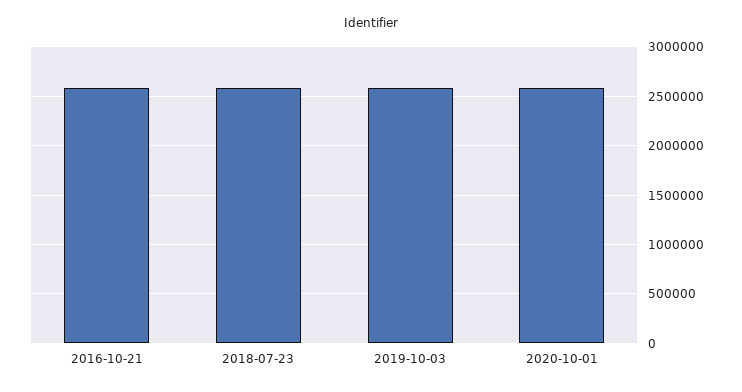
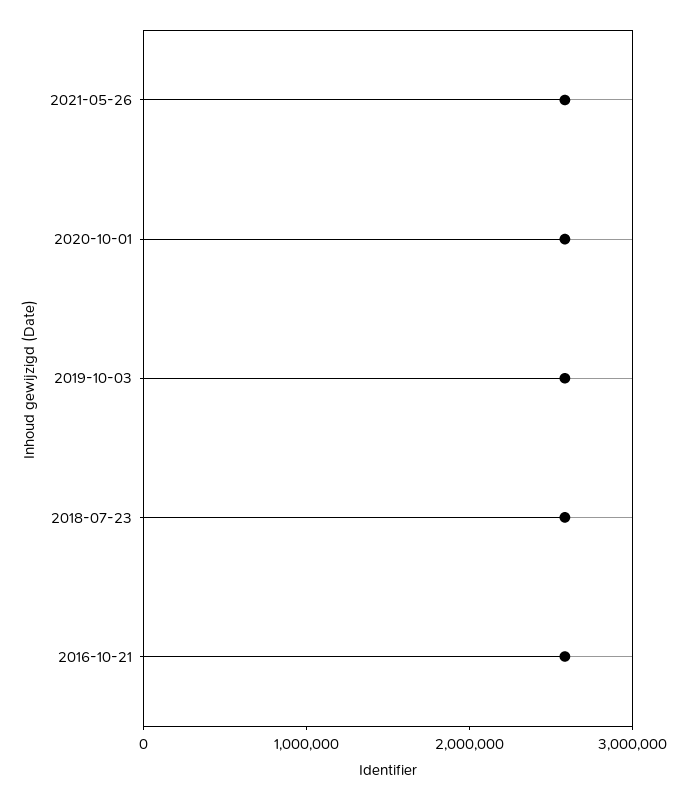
2021-05-26: none -> 2600000

